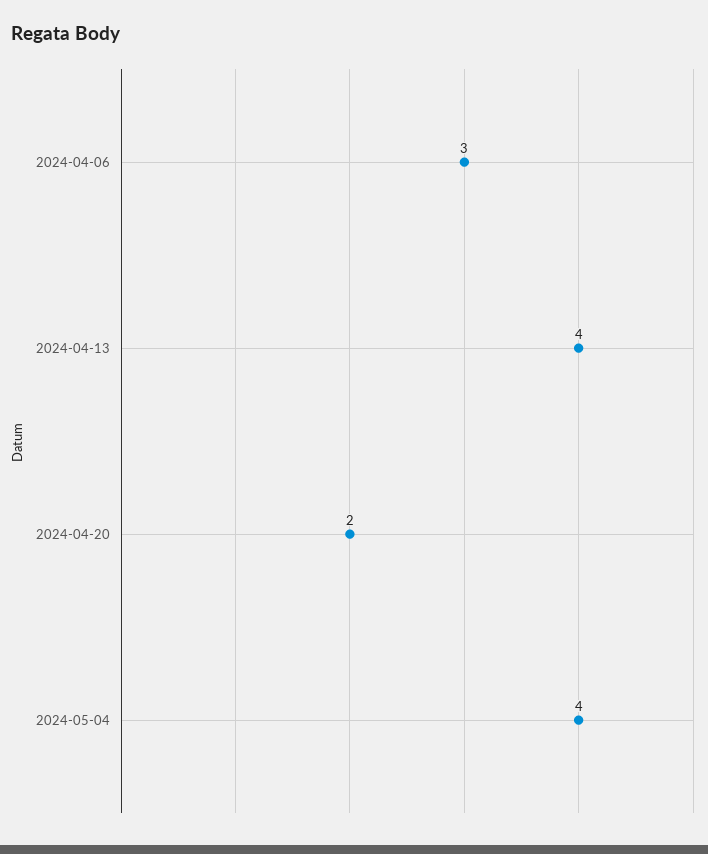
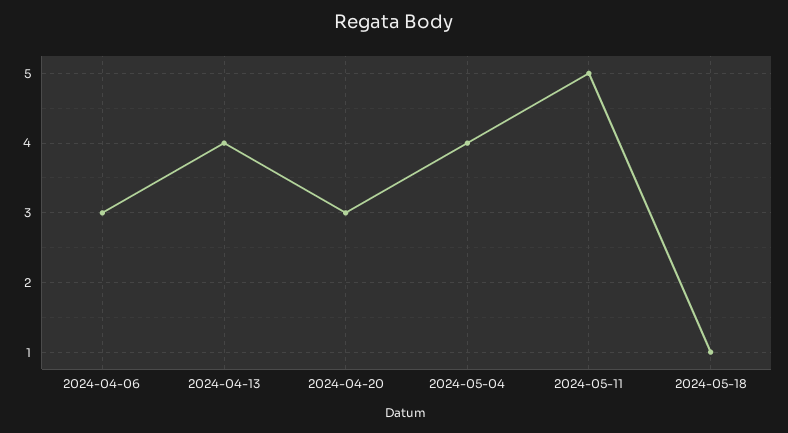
2024-04-20: 2 -> 3
2024-05-11: none -> 5
2024-05-18: none -> 1

